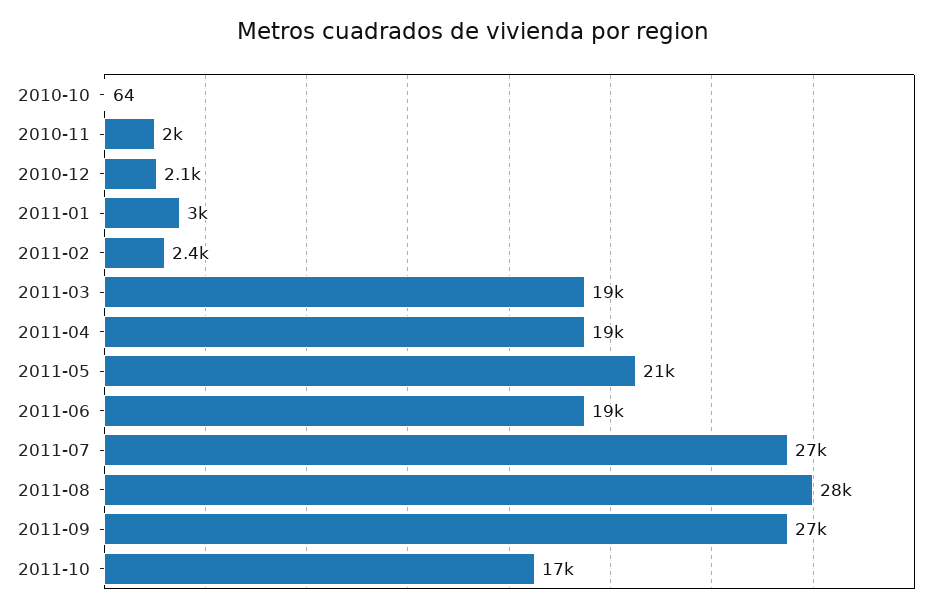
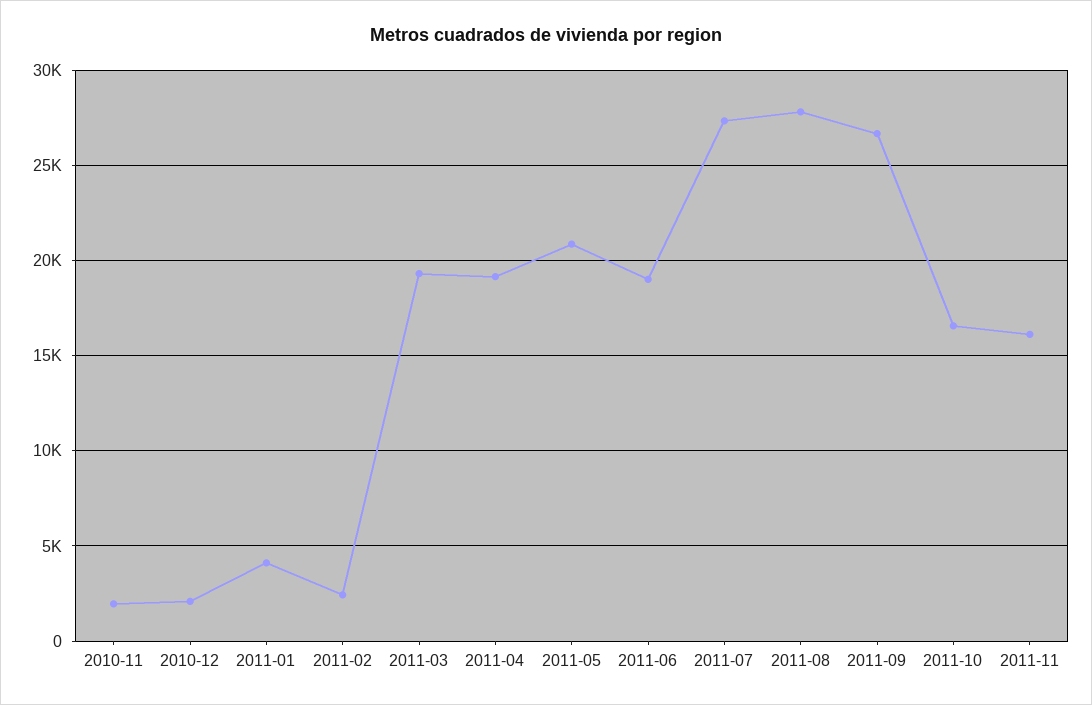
2010-10: 64 -> none
2011-01: 3000 -> 4000
2011-11: none -> 16000

